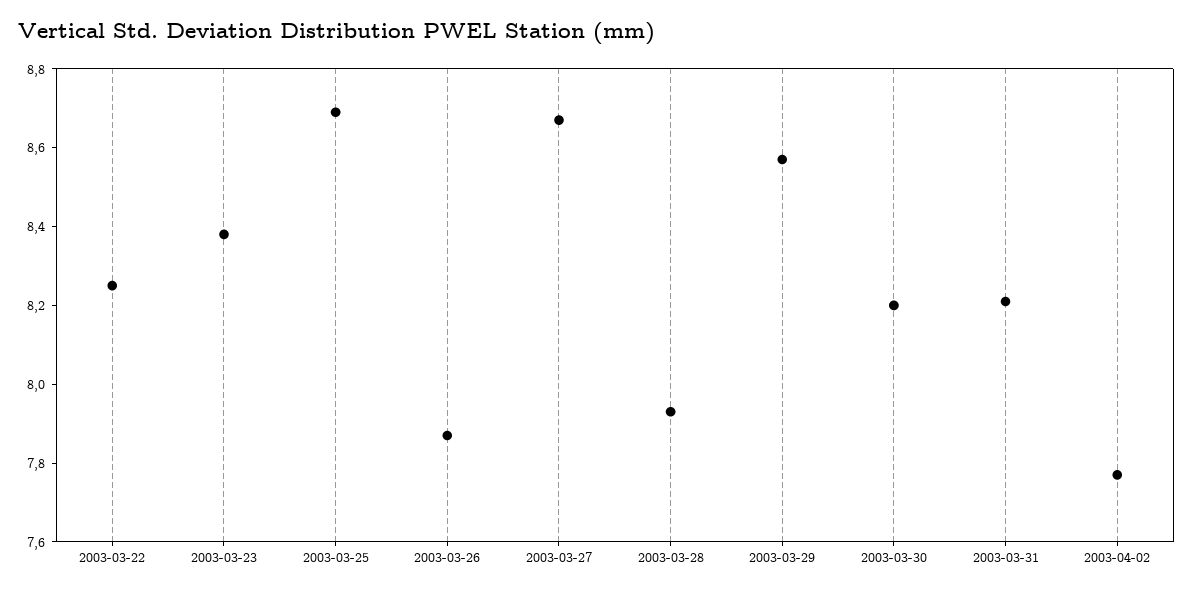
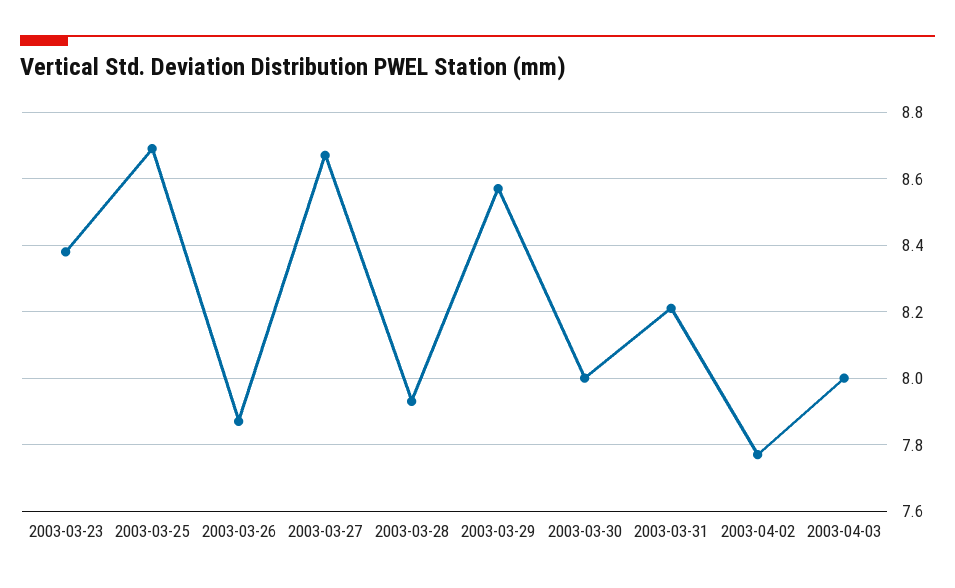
2003-03-22: 8.25 -> none
2003-03-30: 8.2 -> 8
2003-04-03: none -> 8

